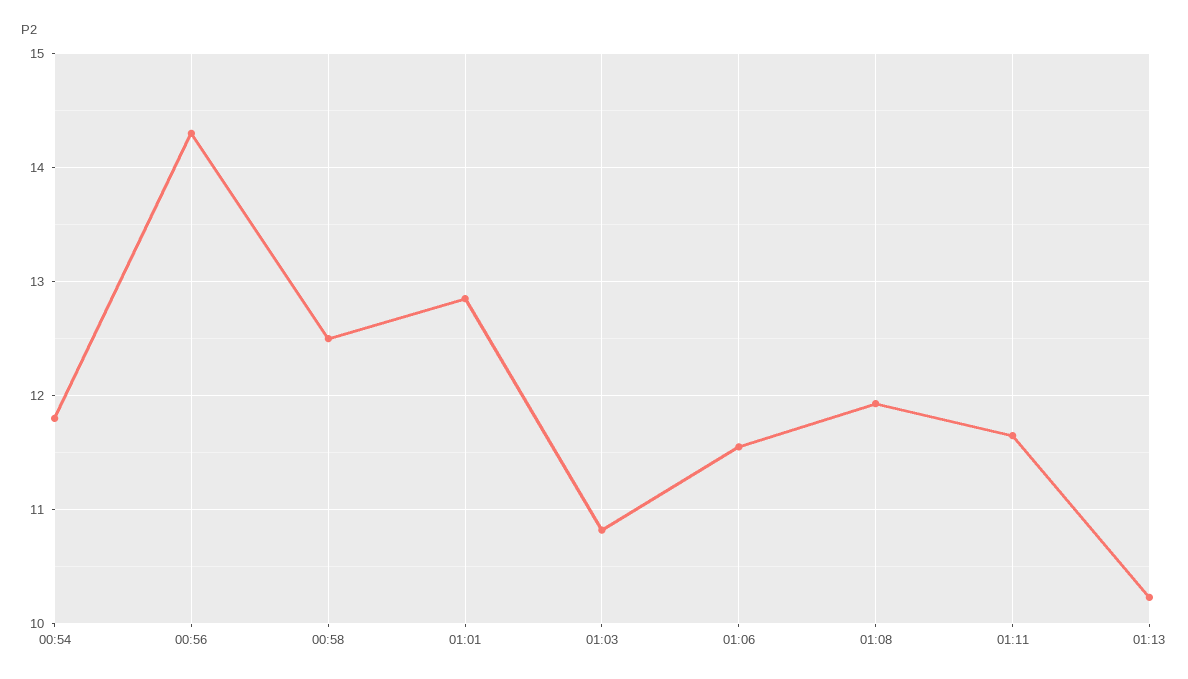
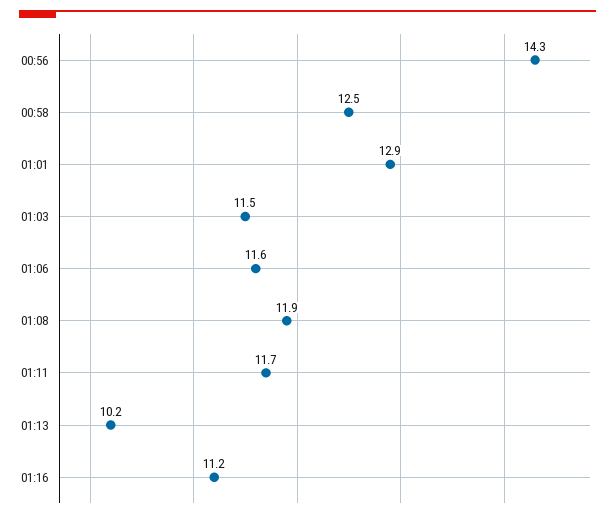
00:54: 11.8 -> none
01:03: 10.8 -> 11.5
01:16: none -> 11.2

